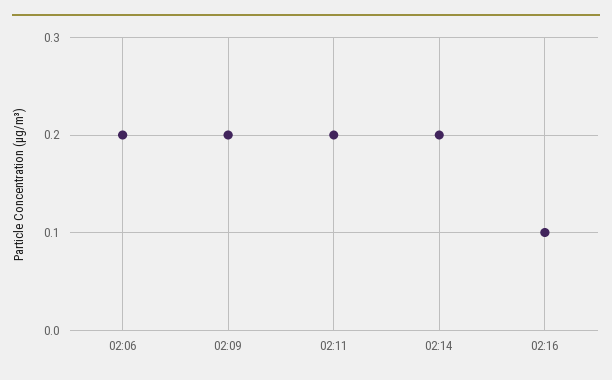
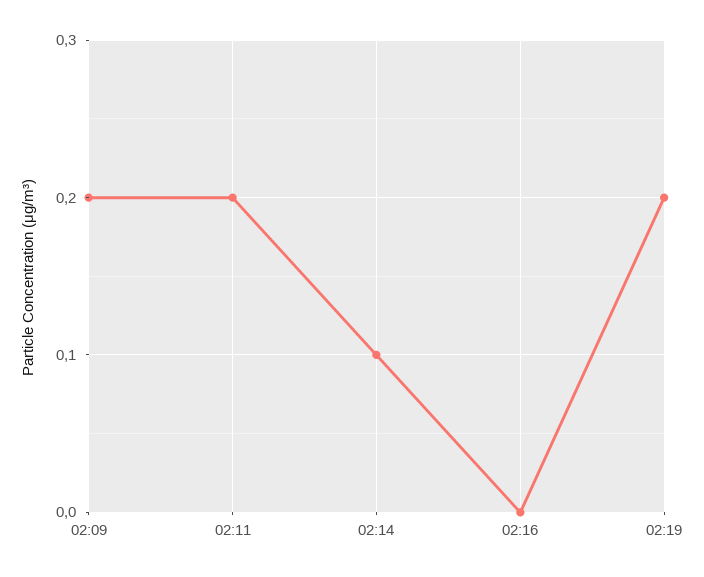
02:06: 0.2 -> none
02:14: 0.2 -> 0.1
02:16: 0.1 -> 0
02:19: none -> 0.2

